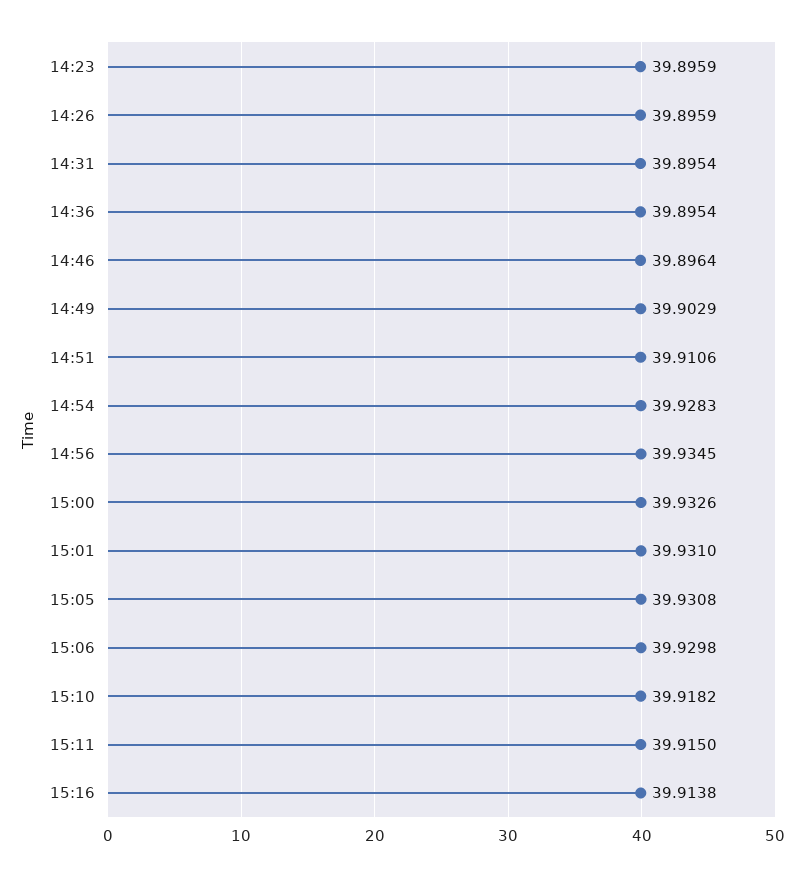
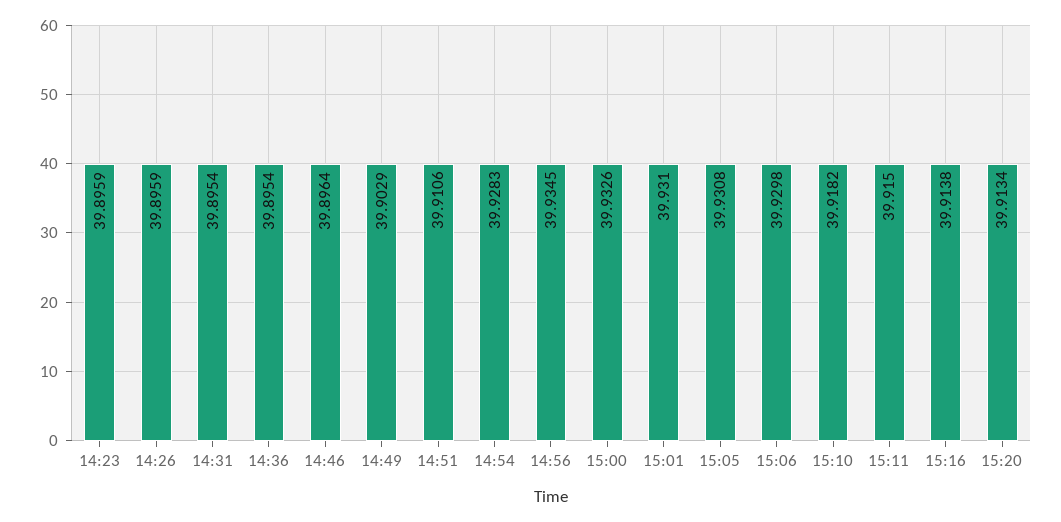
15:20: none -> 39.9134

